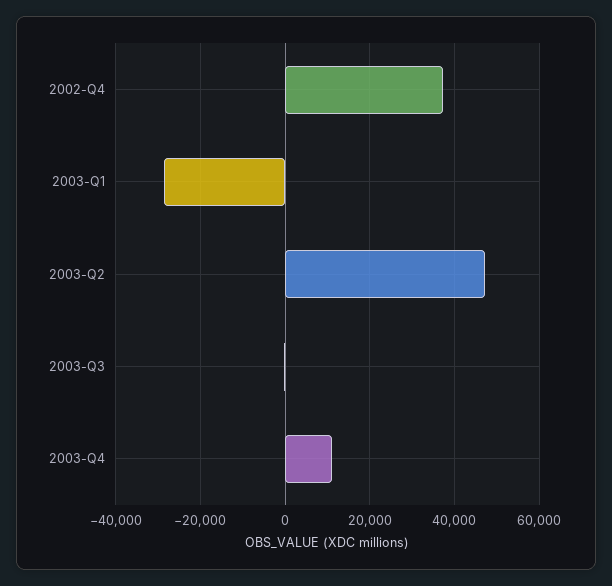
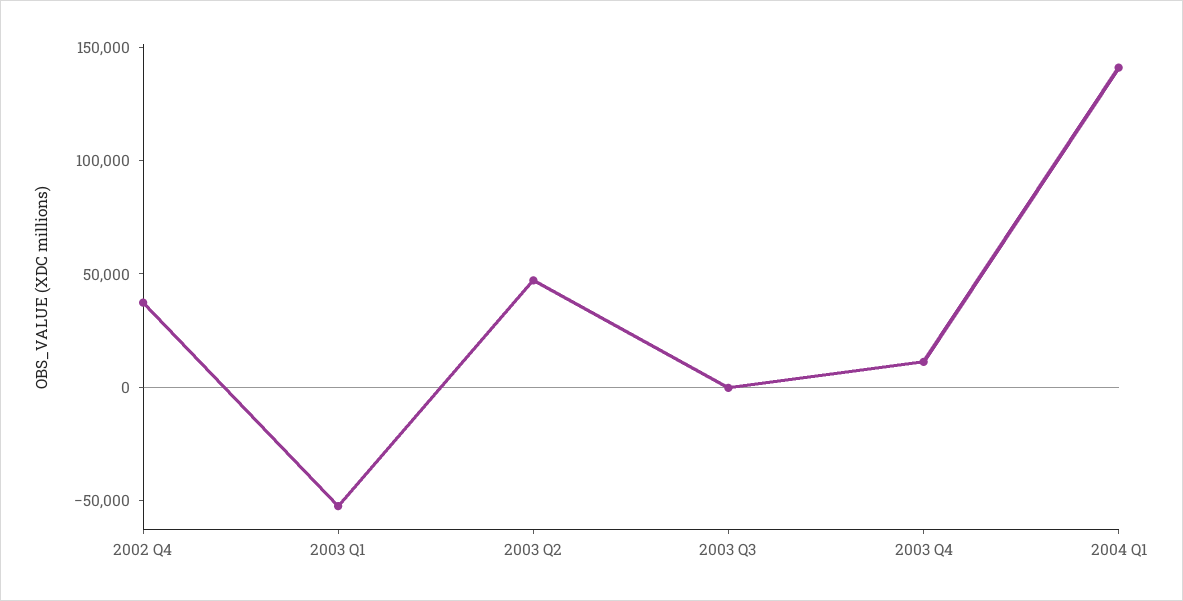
2003-Q1: -28000 -> -50000
2004 Q1: none -> 140000

